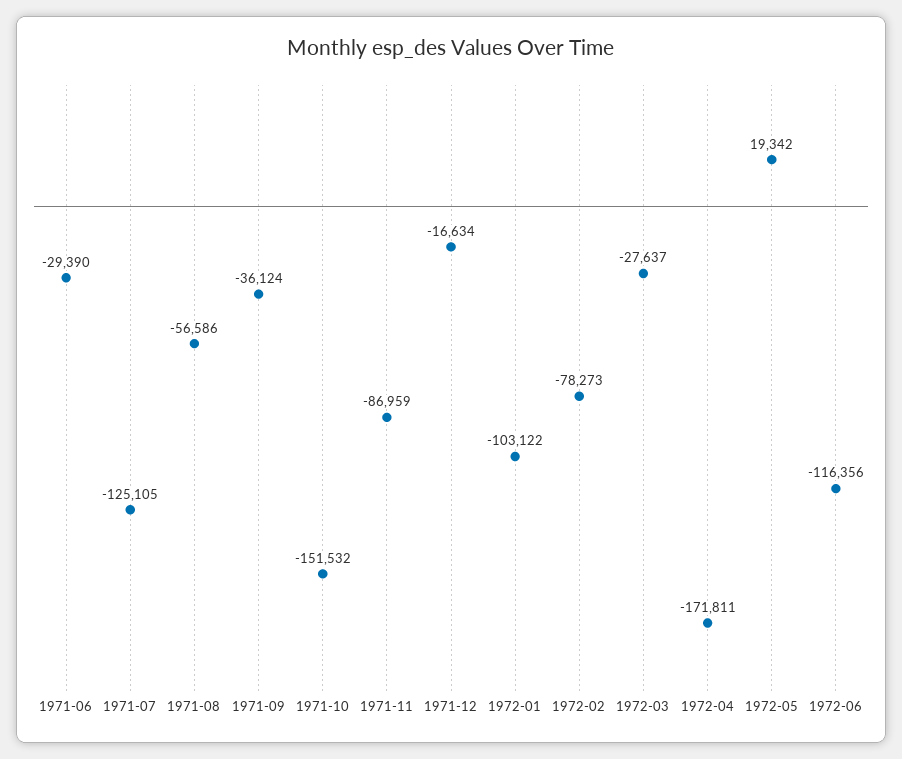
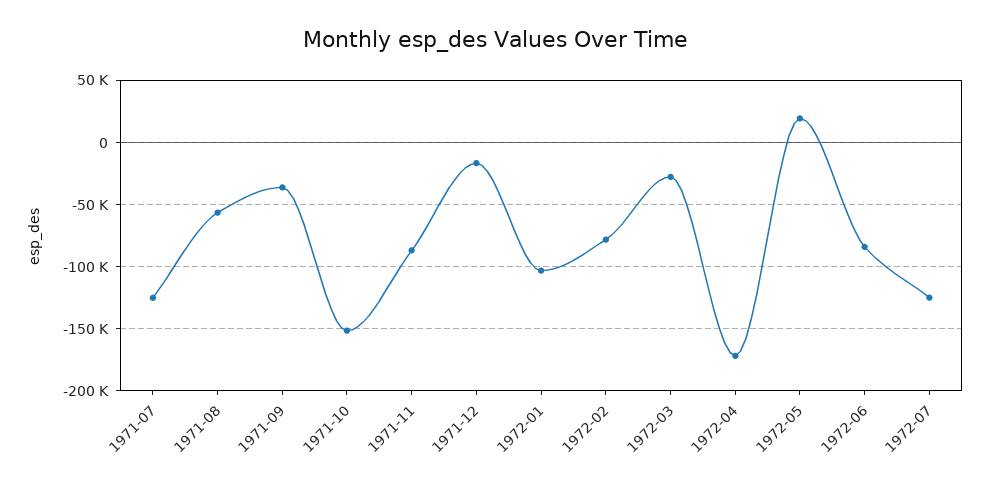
1971-06: -29390 -> none
1972-06: -116356 -> -85000
1972-07: none -> -125000

